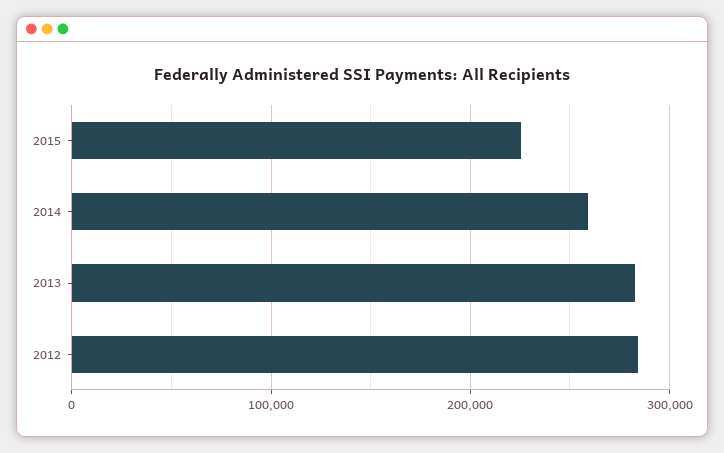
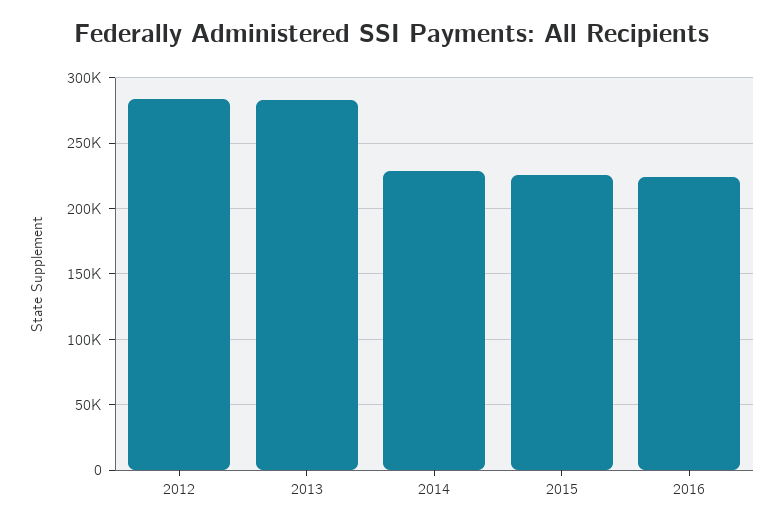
2014: 260000 -> 230000
2016: none -> 225000

